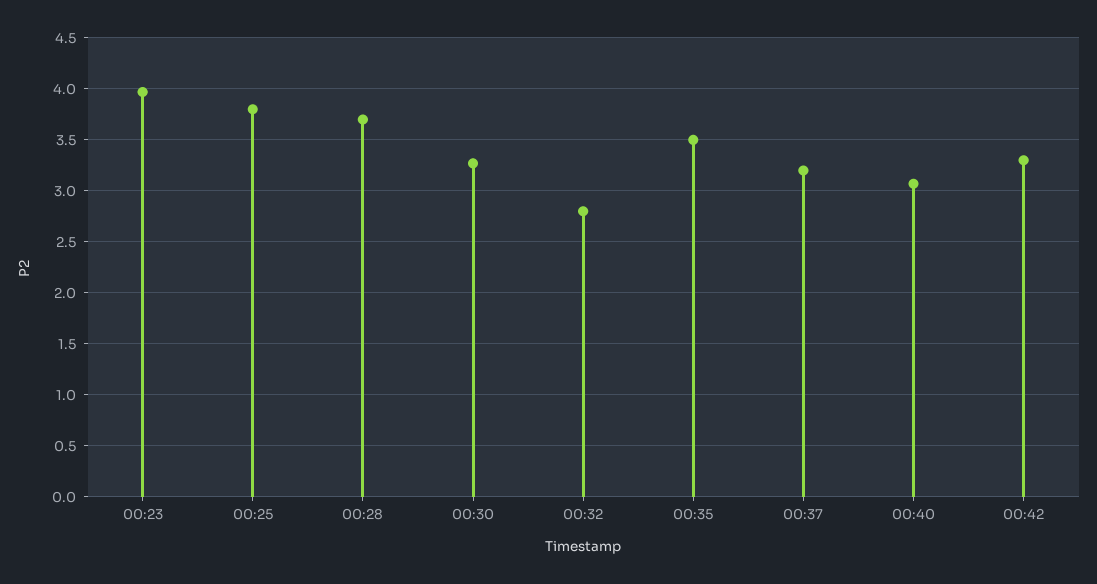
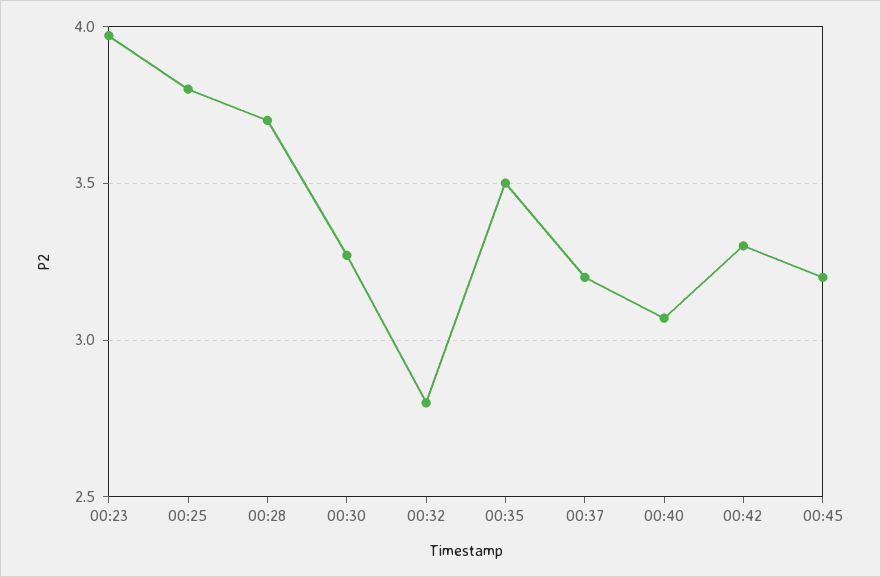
00:45: none -> 3.2

